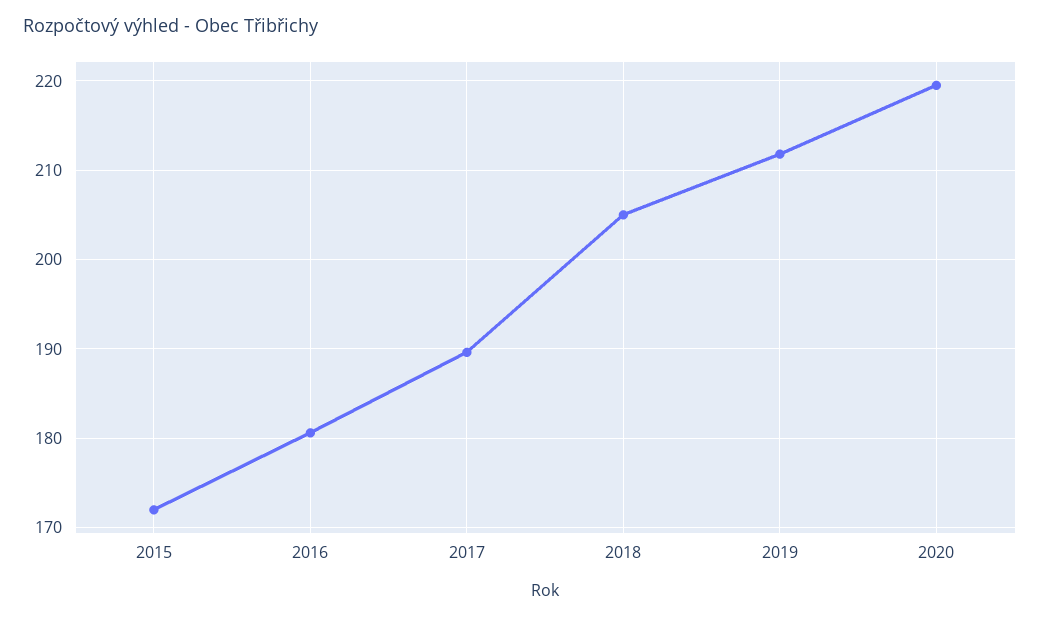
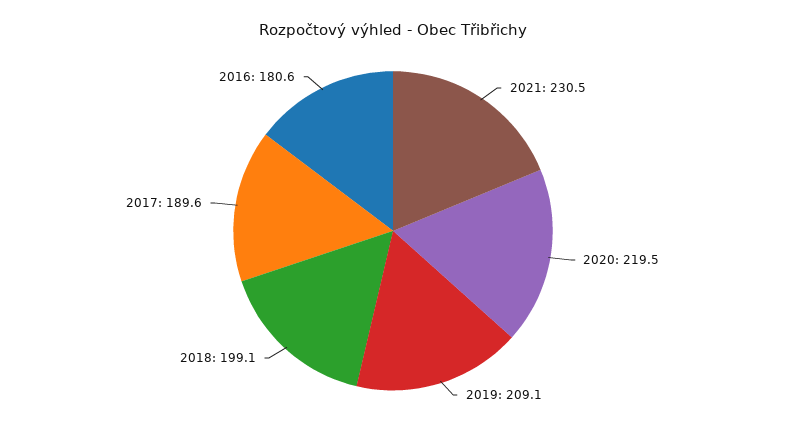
2015: 172 -> none
2018: 205 -> 199.1
2019: 212 -> 209.1
2021: none -> 230.5

